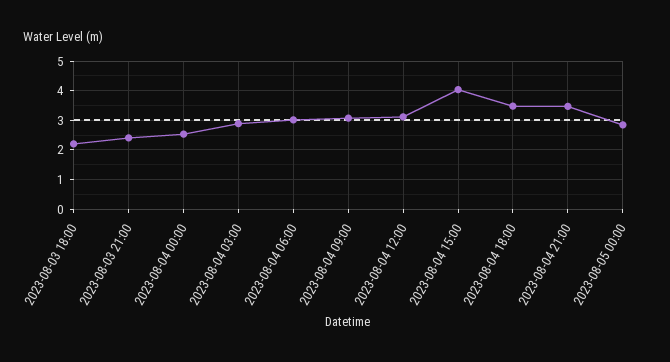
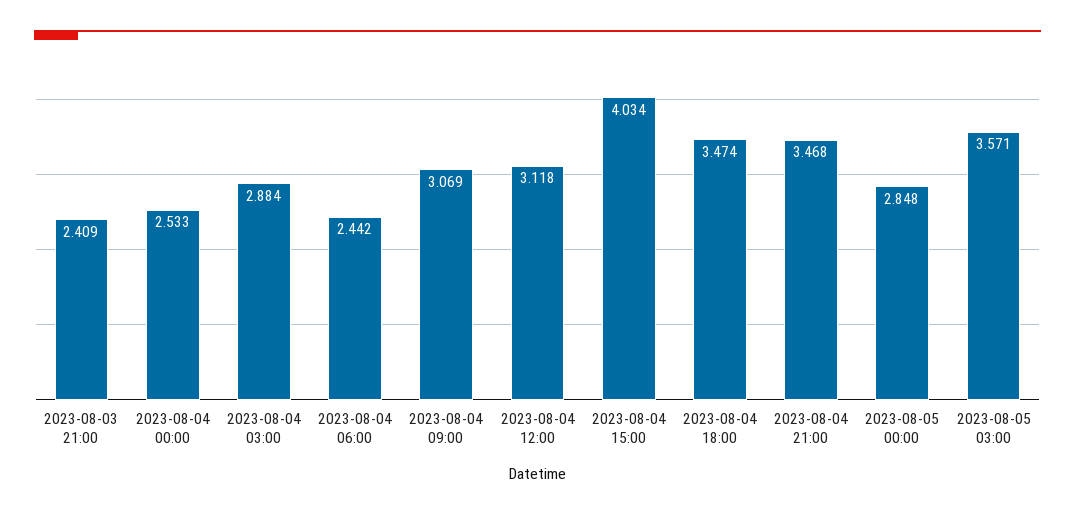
2023-08-03 18:00: 2.25 -> none
2023-08-04 06:00: 3 -> 2.442
2023-08-05 03:00: none -> 3.571

